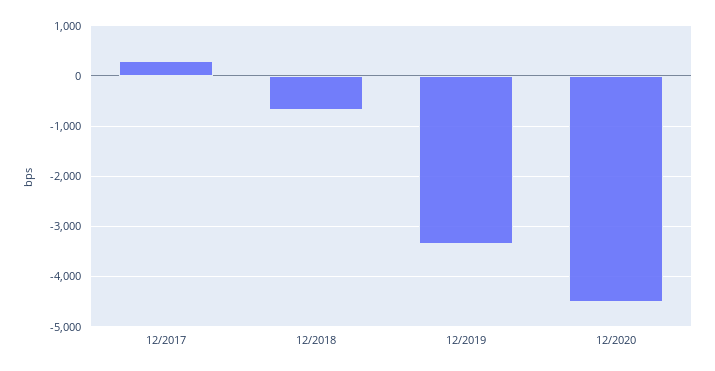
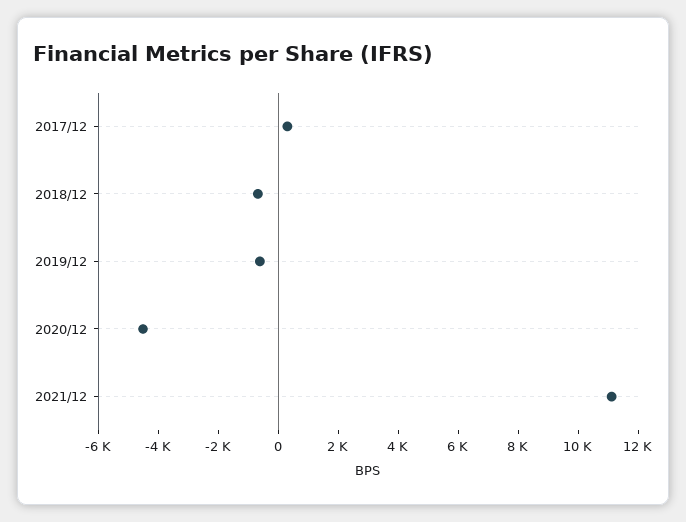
12/2019: -3400 -> -500
2021/12: none -> 11000

